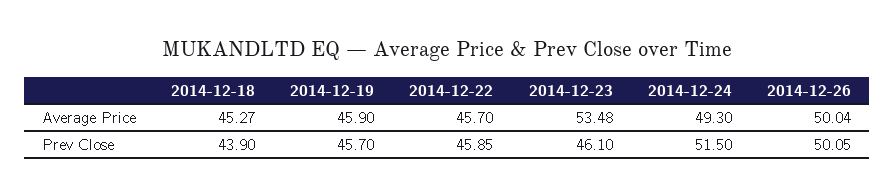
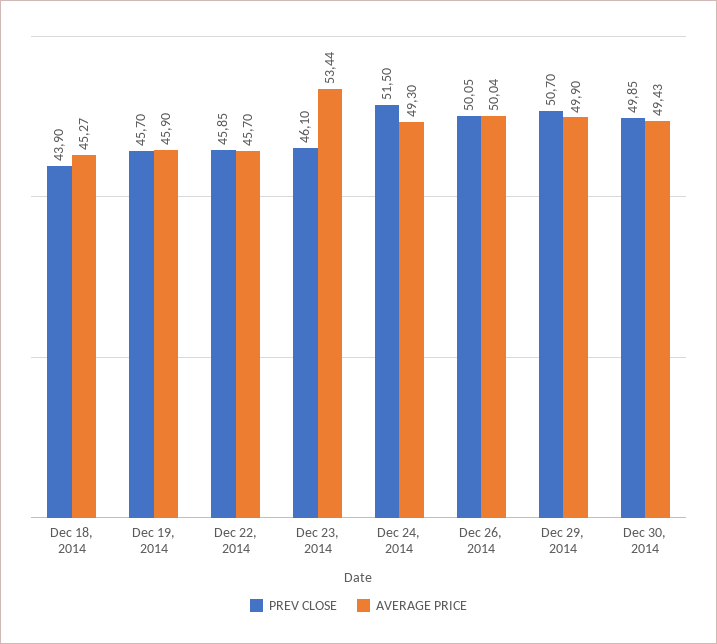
Average Price, 2014-12-23: 53.48 -> 53.44
Prev Close, Dec 29, 2014: none -> 50.7
Average Price, Dec 29, 2014: none -> 49.9
Prev Close, Dec 30, 2014: none -> 49.85
Average Price, Dec 30, 2014: none -> 49.43

